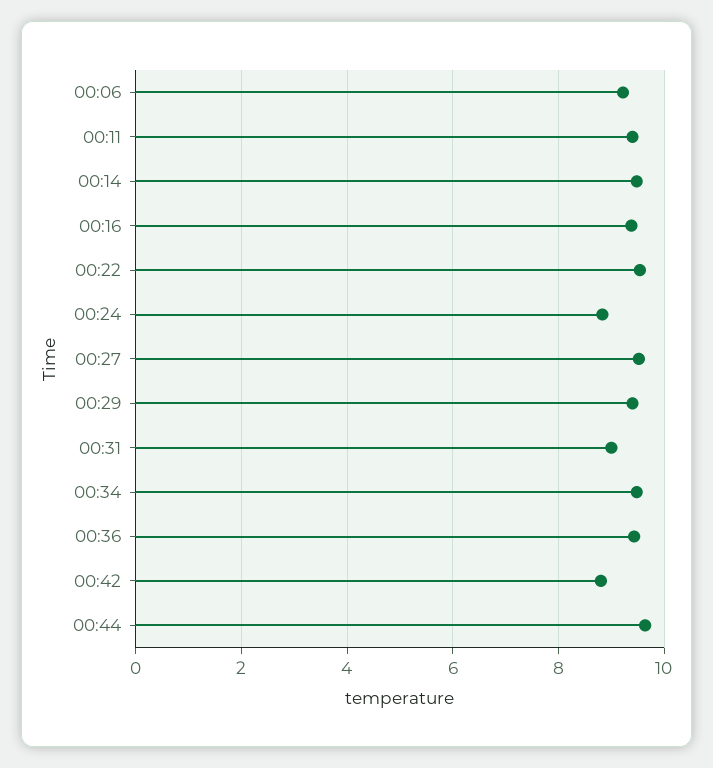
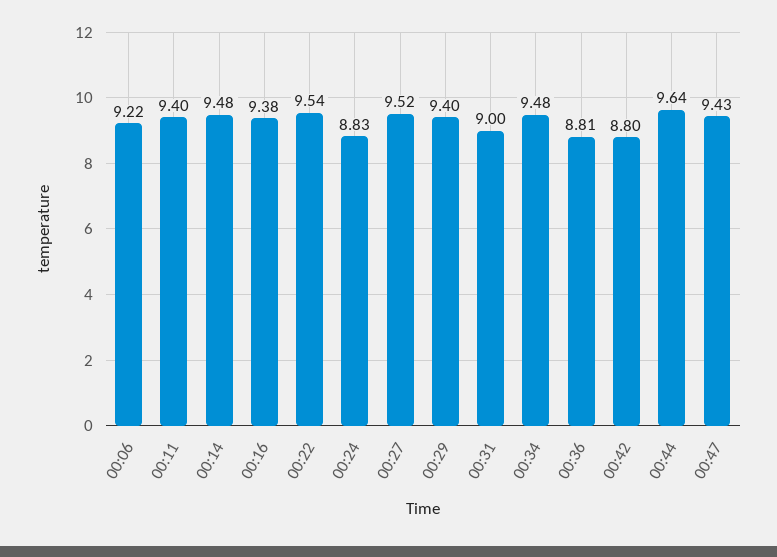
00:36: 9.4 -> 8.81
00:47: none -> 9.43

